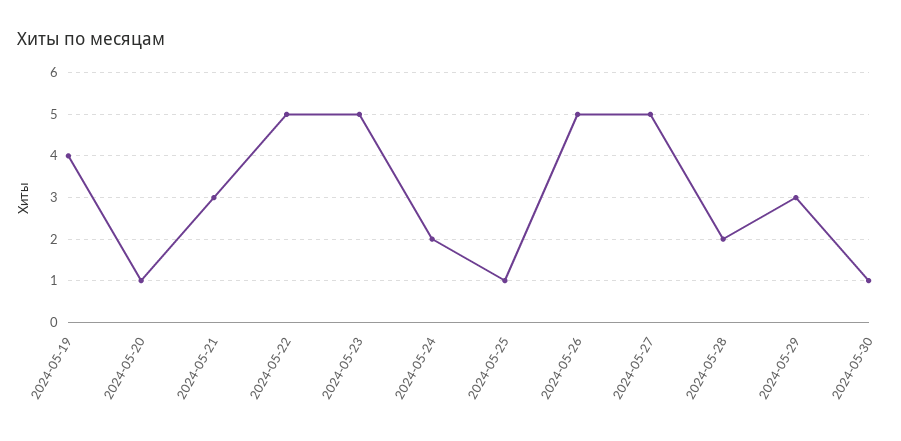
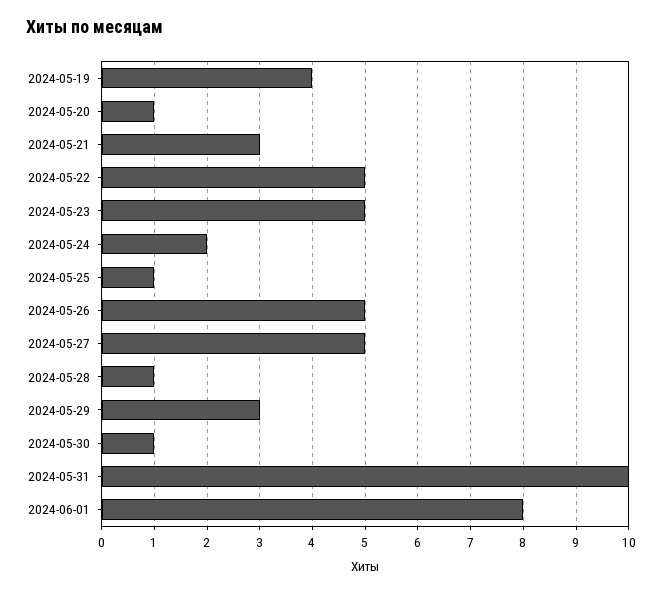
2024-05-28: 2 -> 1
2024-05-31: none -> 10
2024-06-01: none -> 8

